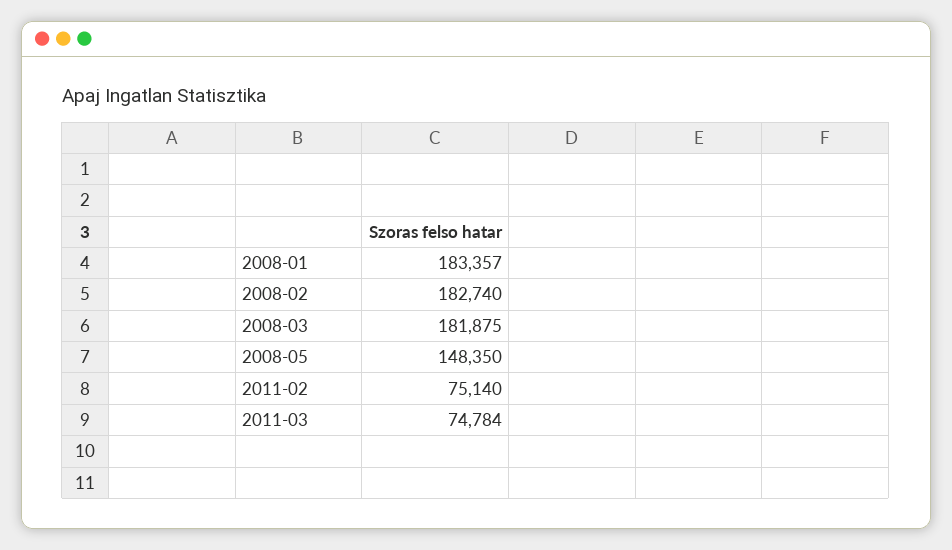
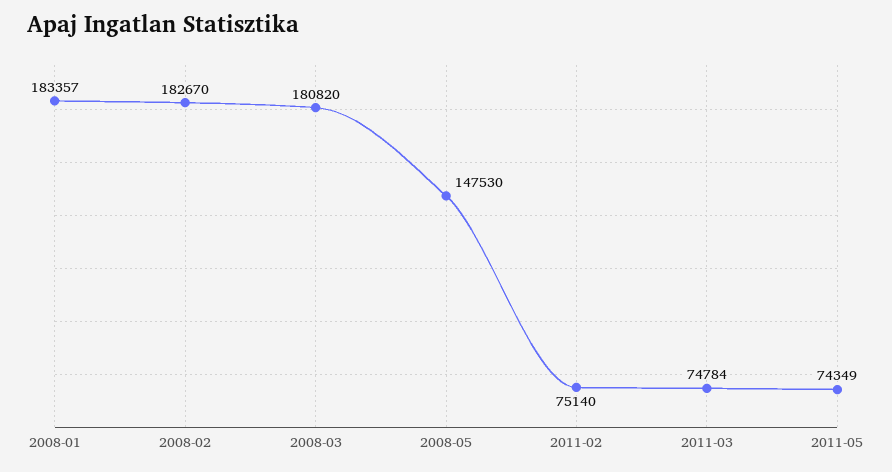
2008-02: 182740 -> 182670
2008-03: 181875 -> 180820
2008-05: 148350 -> 147530
2011-05: none -> 74349

